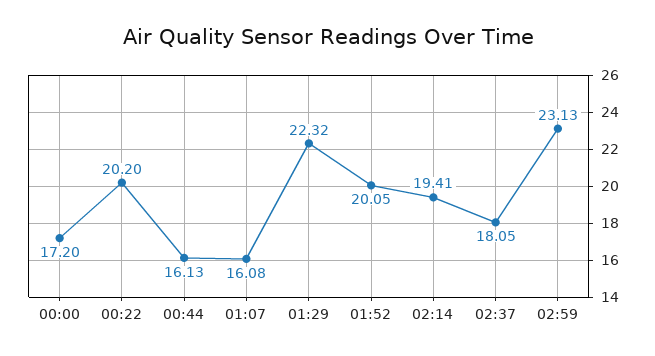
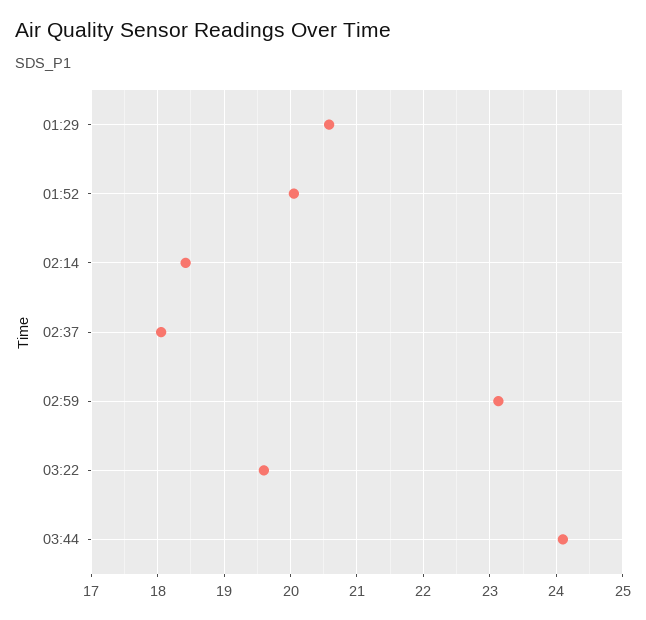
00:00: 17.2 -> none
00:22: 20.2 -> none
00:44: 16.13 -> none
01:07: 16.08 -> none
01:29: 22.32 -> 20.6
02:14: 19.41 -> 18.4
03:22: none -> 19.6
03:44: none -> 24.1

